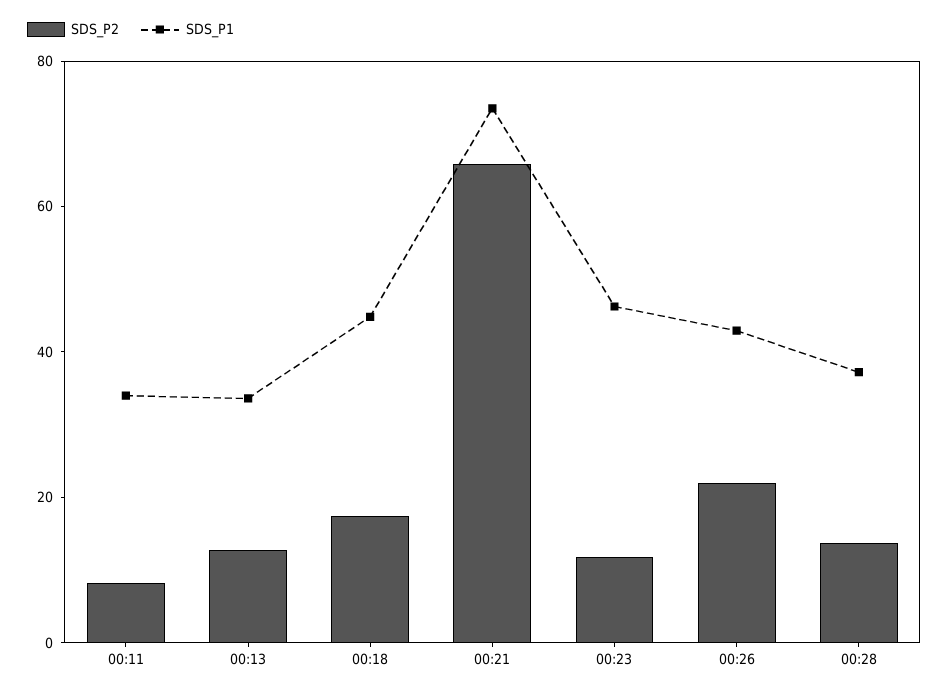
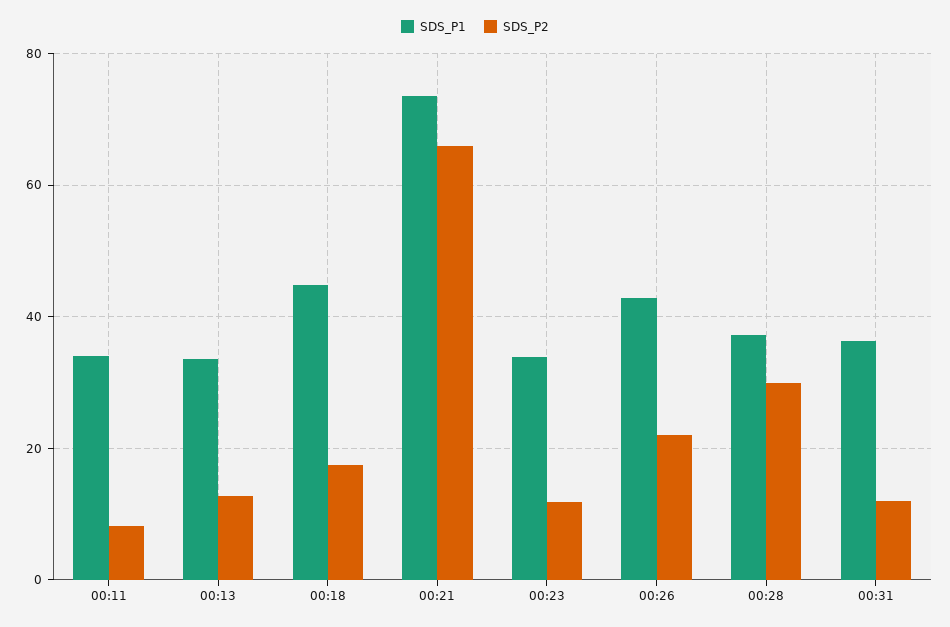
SDS_P1, 00:23: 45 -> 34
SDS_P2, 00:28: 15 -> 30
SDS_P1, 00:31: none -> 36
SDS_P2, 00:31: none -> 12

